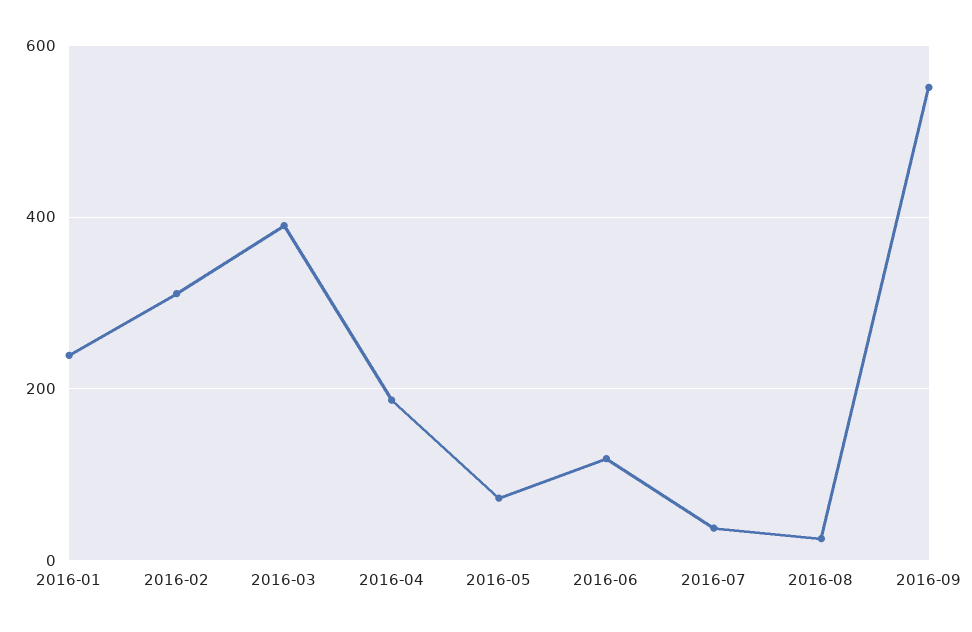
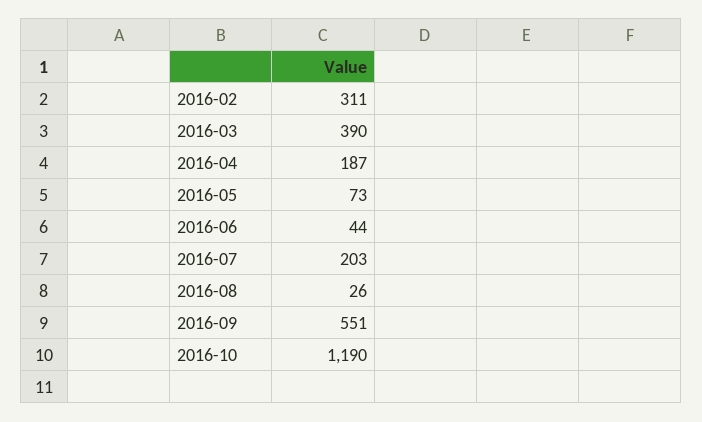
2016-01: 240 -> none
2016-06: 120 -> 44
2016-07: 40 -> 203
2016-10: none -> 1190

